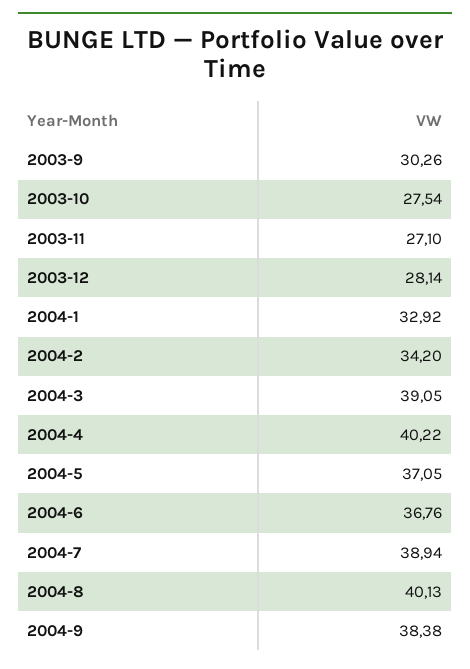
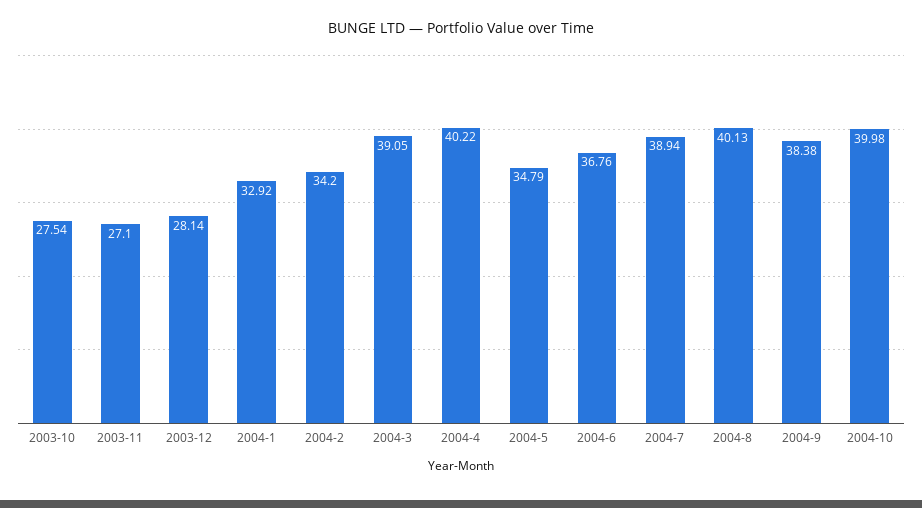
2003-9: 30.26 -> none
2004-5: 37.05 -> 34.79
2004-10: none -> 39.98

